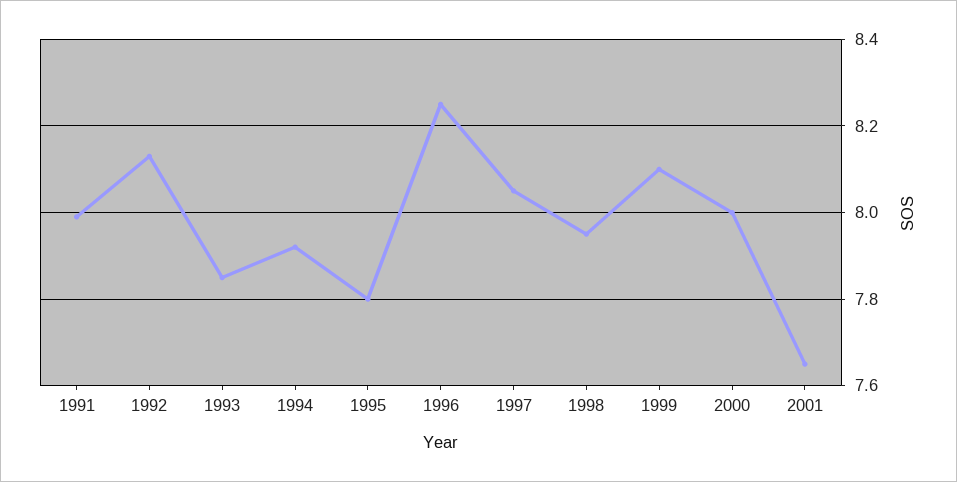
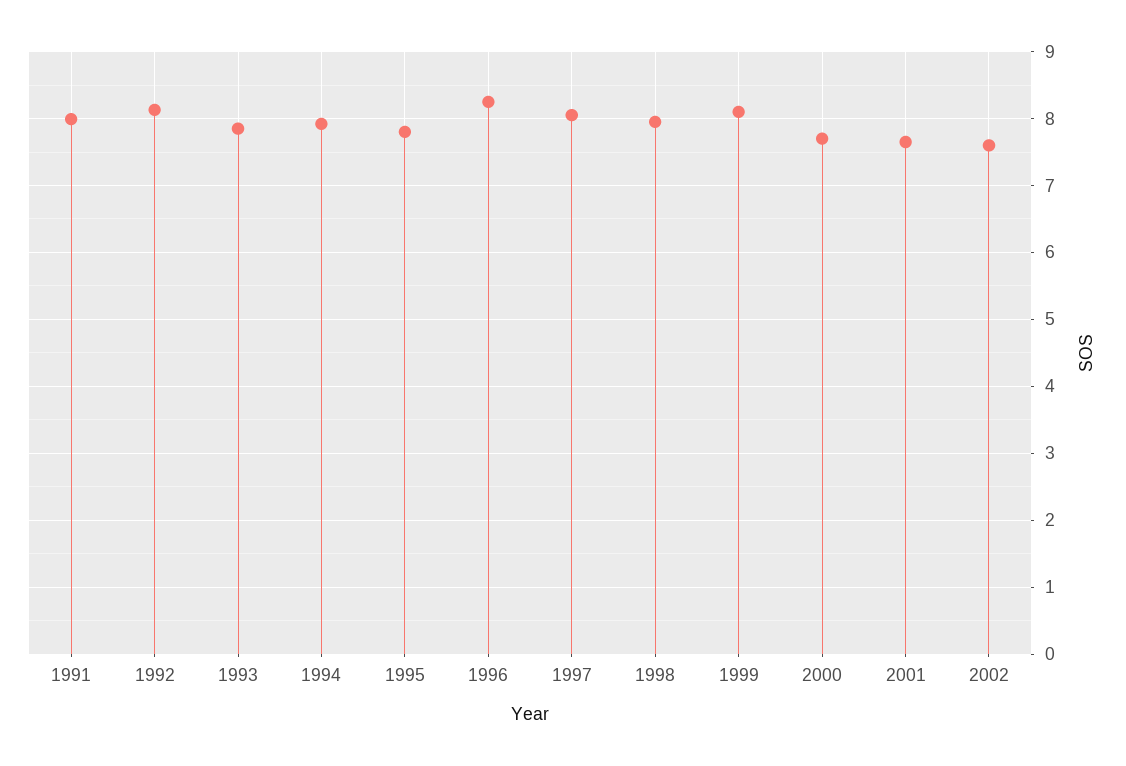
2000: 8 -> 7.7
2002: none -> 7.6

